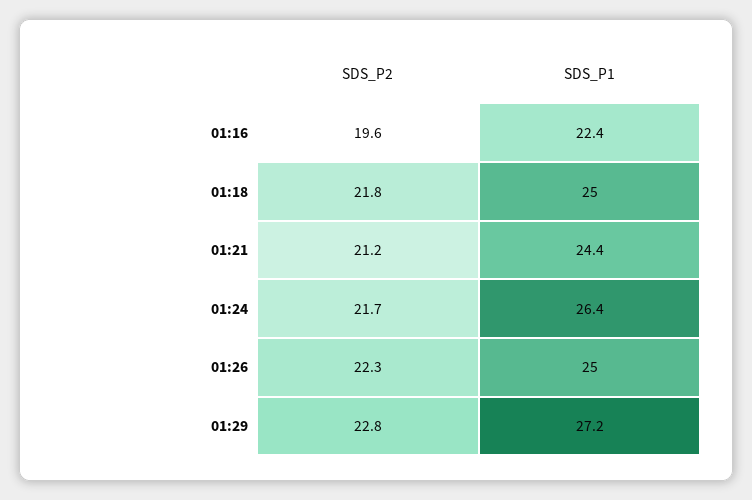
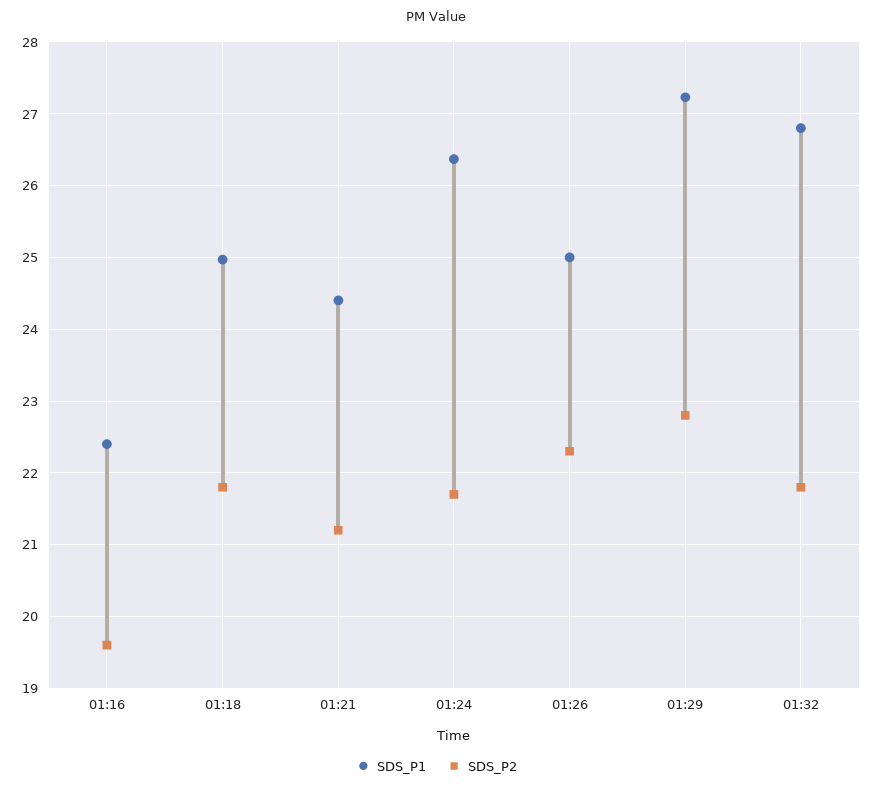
SDS_P1, 01:32: none -> 26.8
SDS_P2, 01:32: none -> 21.8

